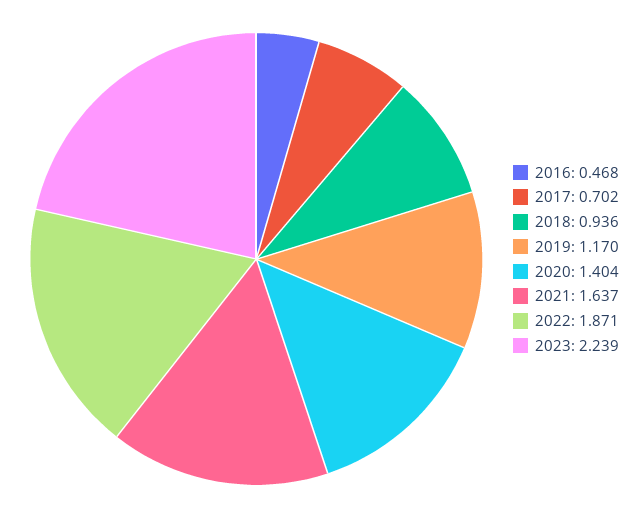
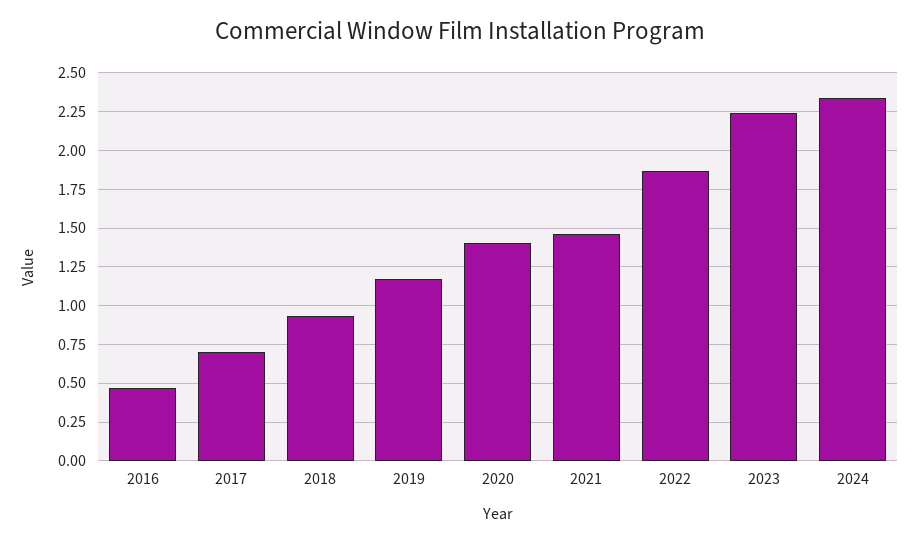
2021: 1.637 -> 1.45
2024: none -> 2.35

